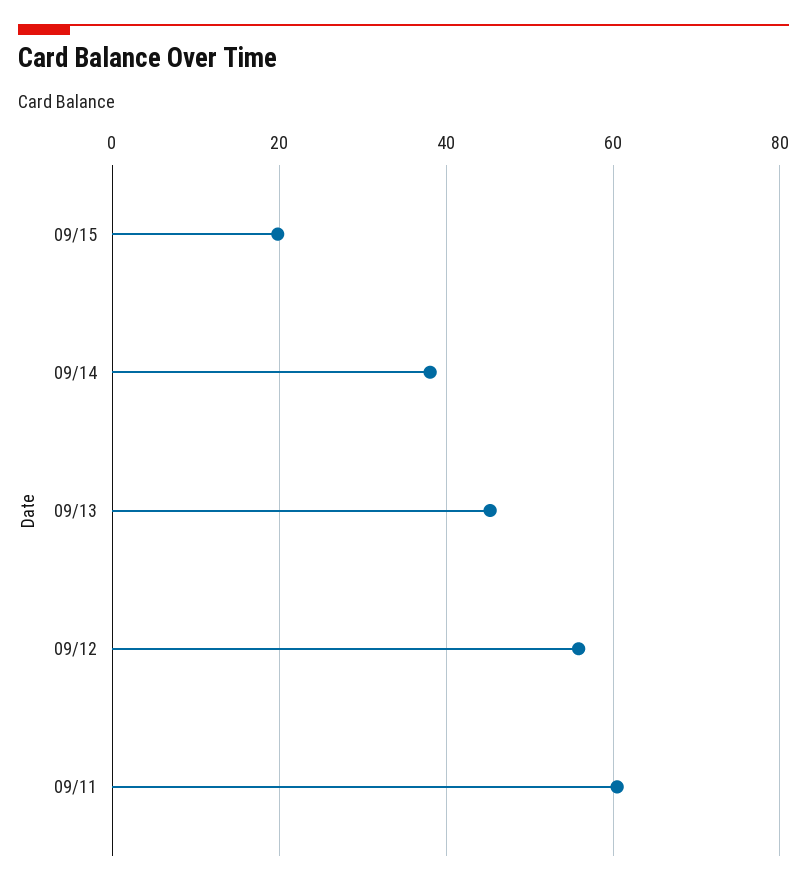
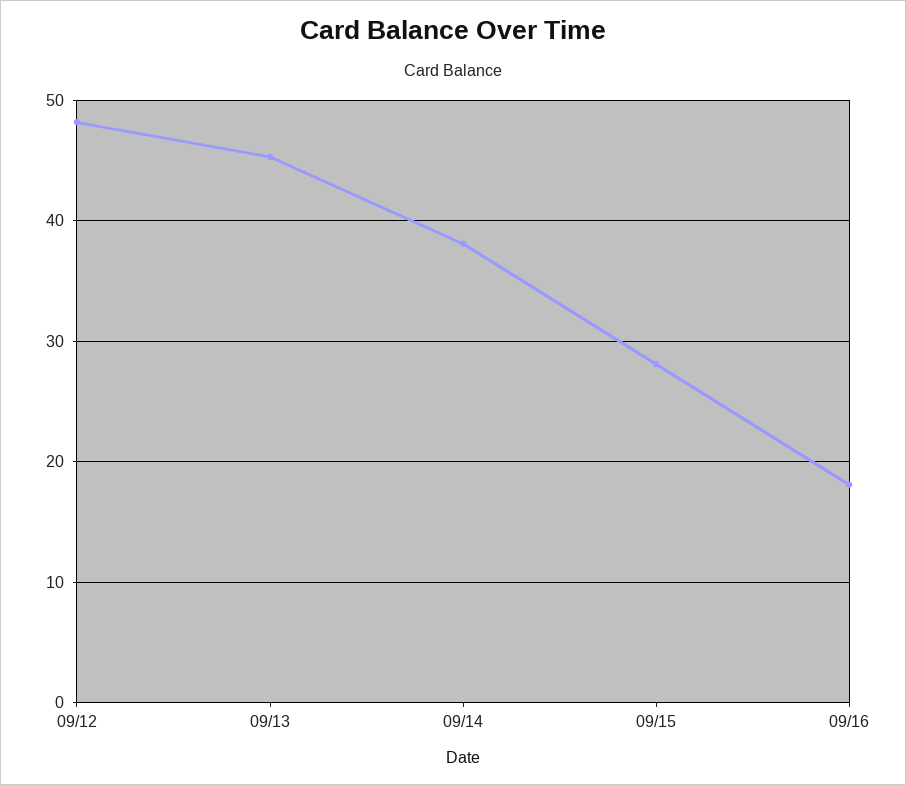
09/15: 20 -> 28
09/12: 56 -> 48
09/11: 60 -> none
09/16: none -> 18

